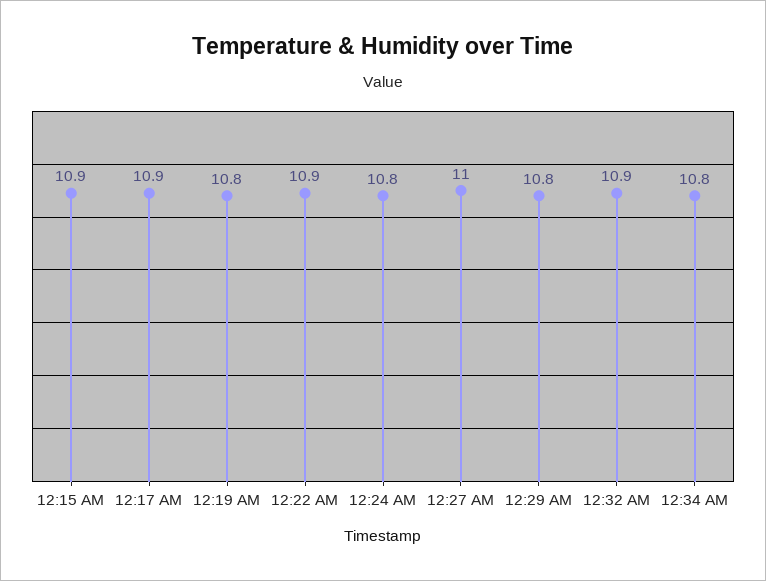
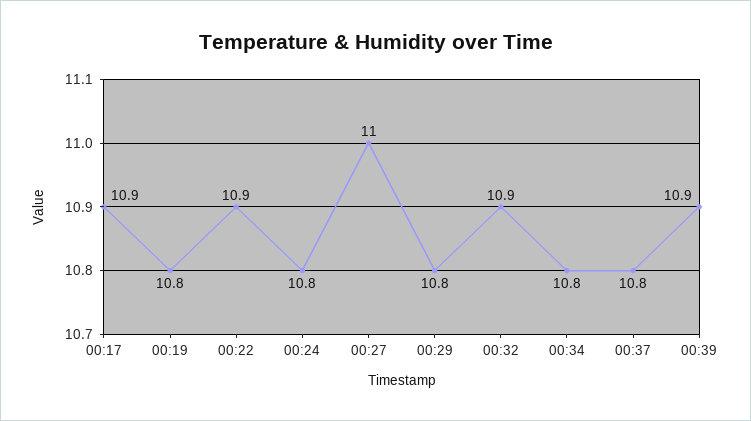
12:15 AM: 10.9 -> none
00:37: none -> 10.8
00:39: none -> 10.9

